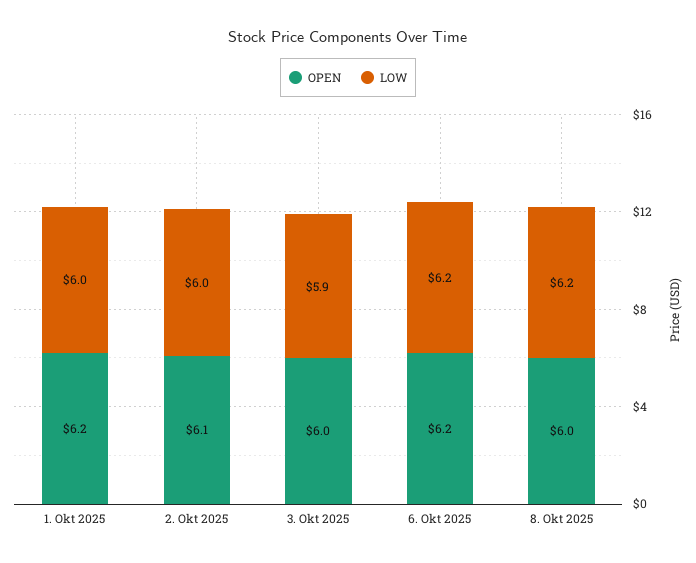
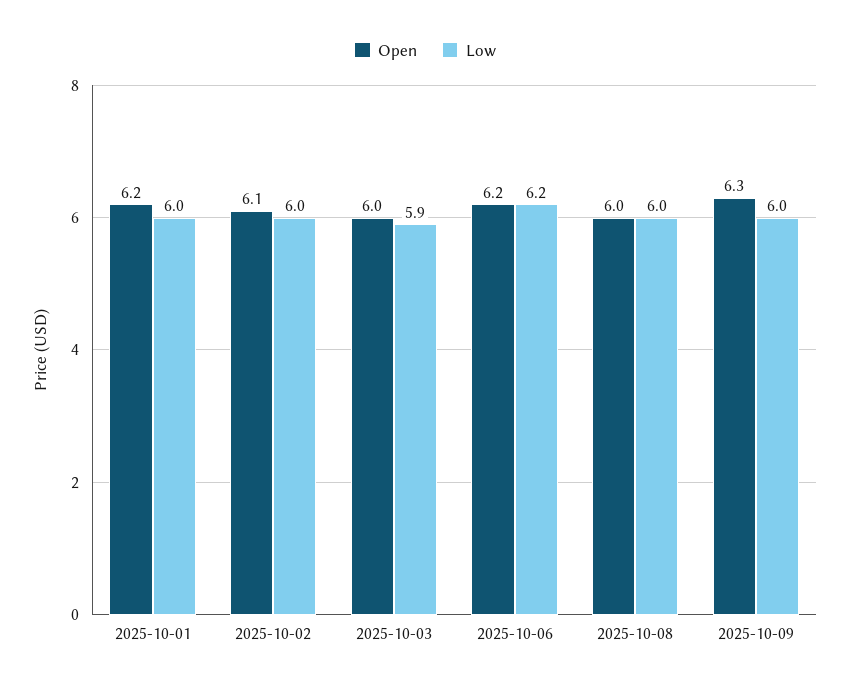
LOW, 8. Okt 2025: 6.2 -> 6
OPEN, 2025-10-09: none -> 6.3
LOW, 2025-10-09: none -> 6

